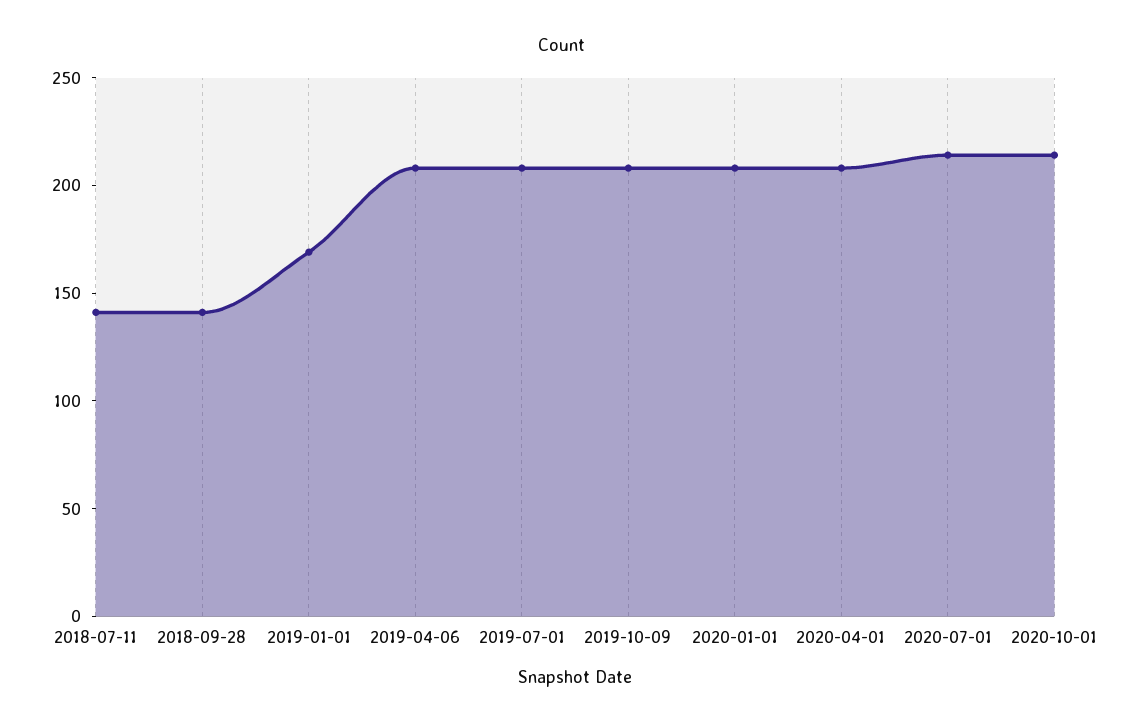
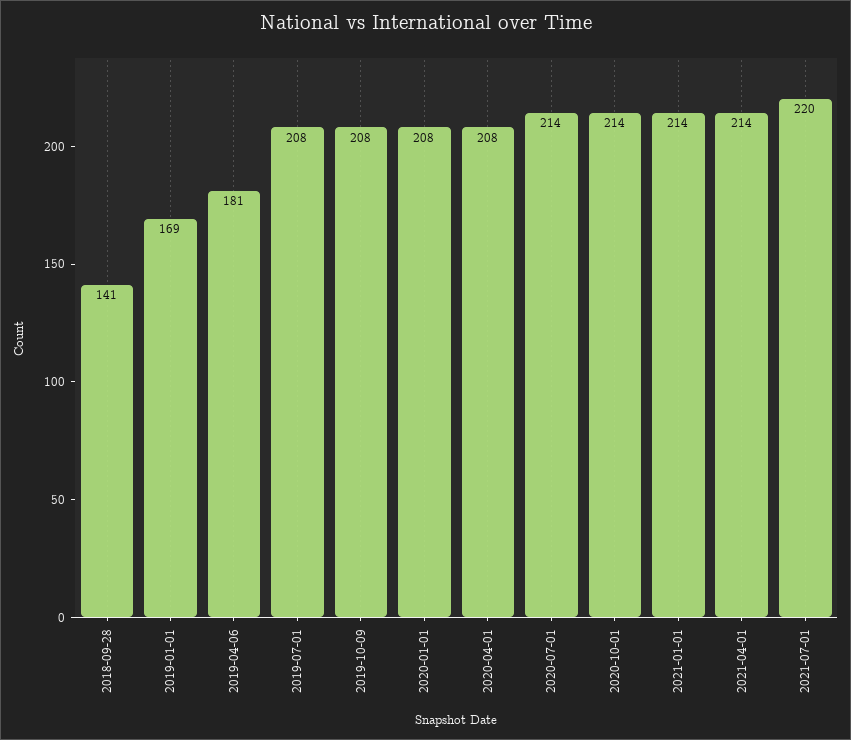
2018-07-11: 140 -> none
2019-04-06: 210 -> 181
2021-01-01: none -> 214
2021-04-01: none -> 214
2021-07-01: none -> 220

